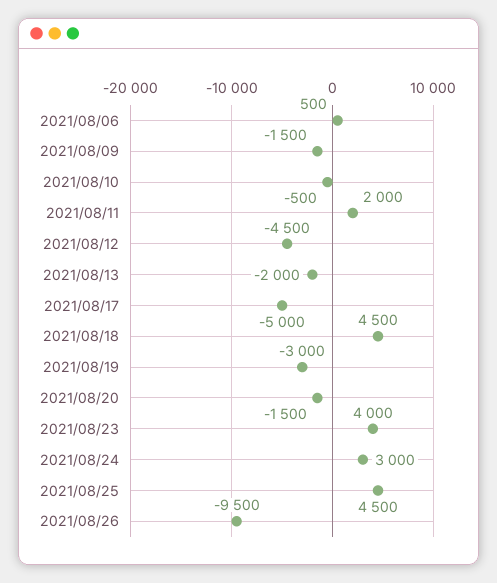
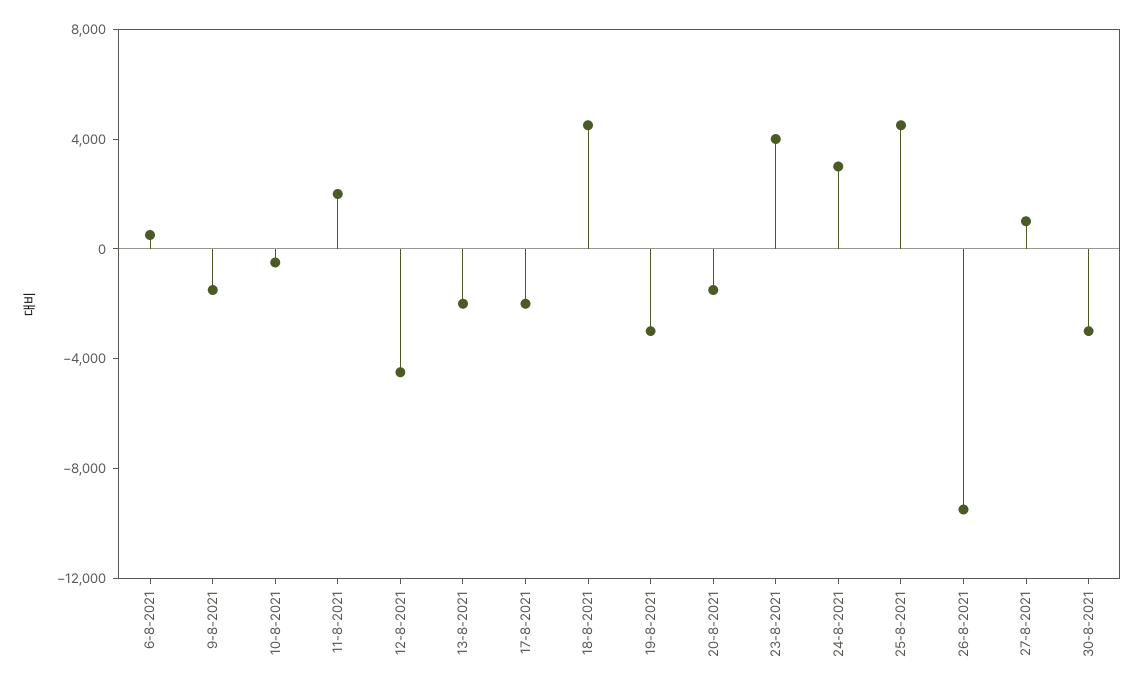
2021/08/17: -5000 -> -2000
27-8-2021: none -> 1000
30-8-2021: none -> -3000

